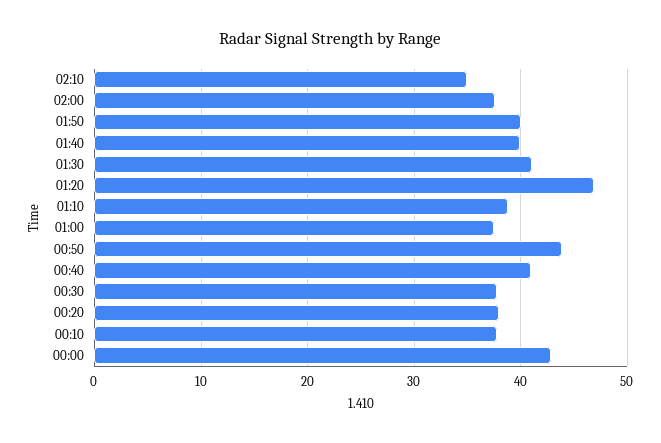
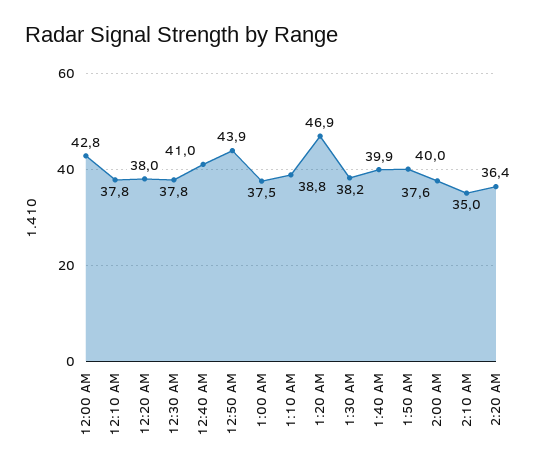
01:30: 41 -> 38.2
2:20 AM: none -> 36.4

